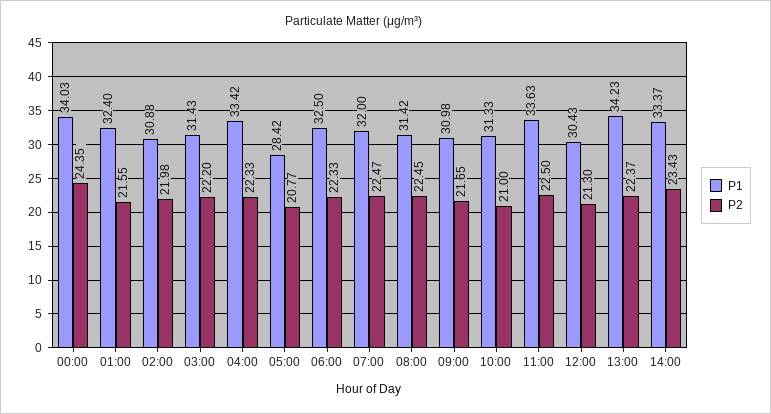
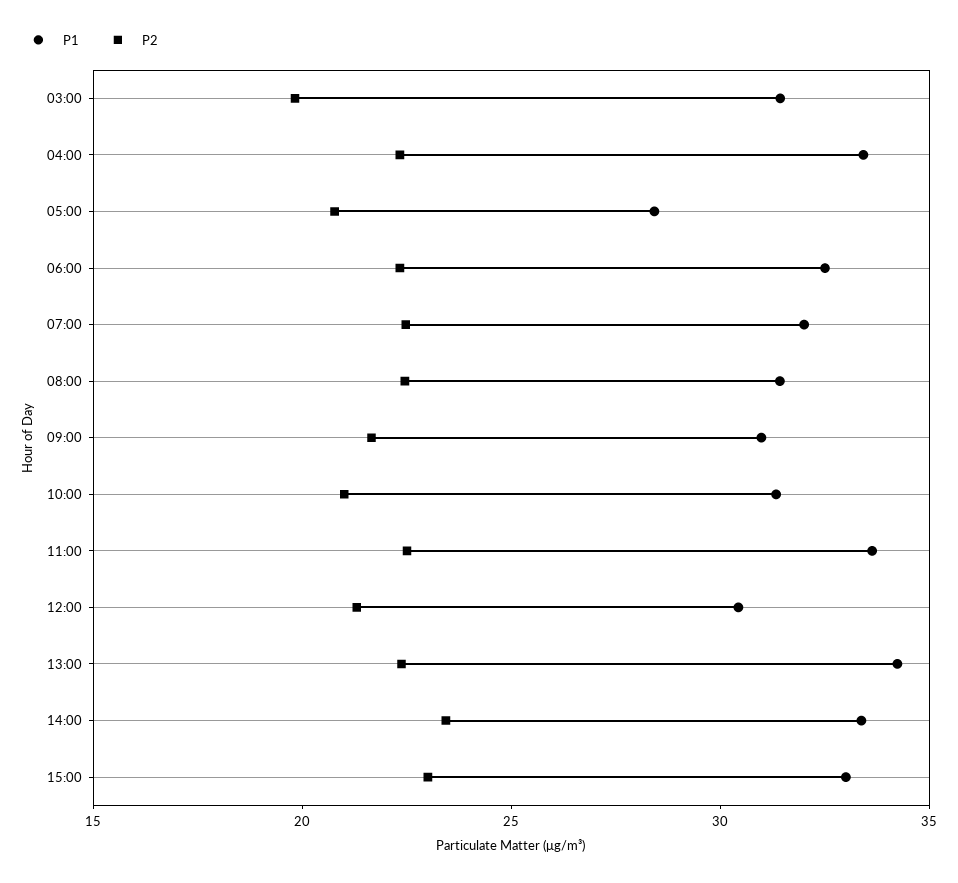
P1, 00:00: 34.03 -> none
P2, 00:00: 24.35 -> none
P1, 01:00: 32.4 -> none
P2, 01:00: 21.55 -> none
P1, 02:00: 30.88 -> none
P2, 02:00: 21.98 -> none
P2, 03:00: 22.2 -> 20
P1, 15:00: none -> 33
P2, 15:00: none -> 23

